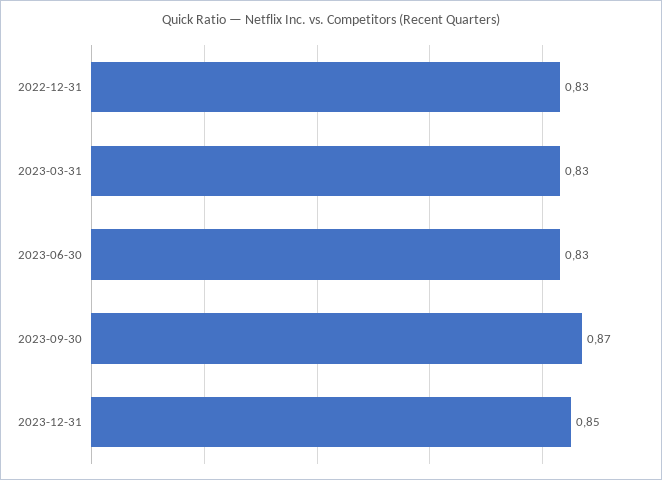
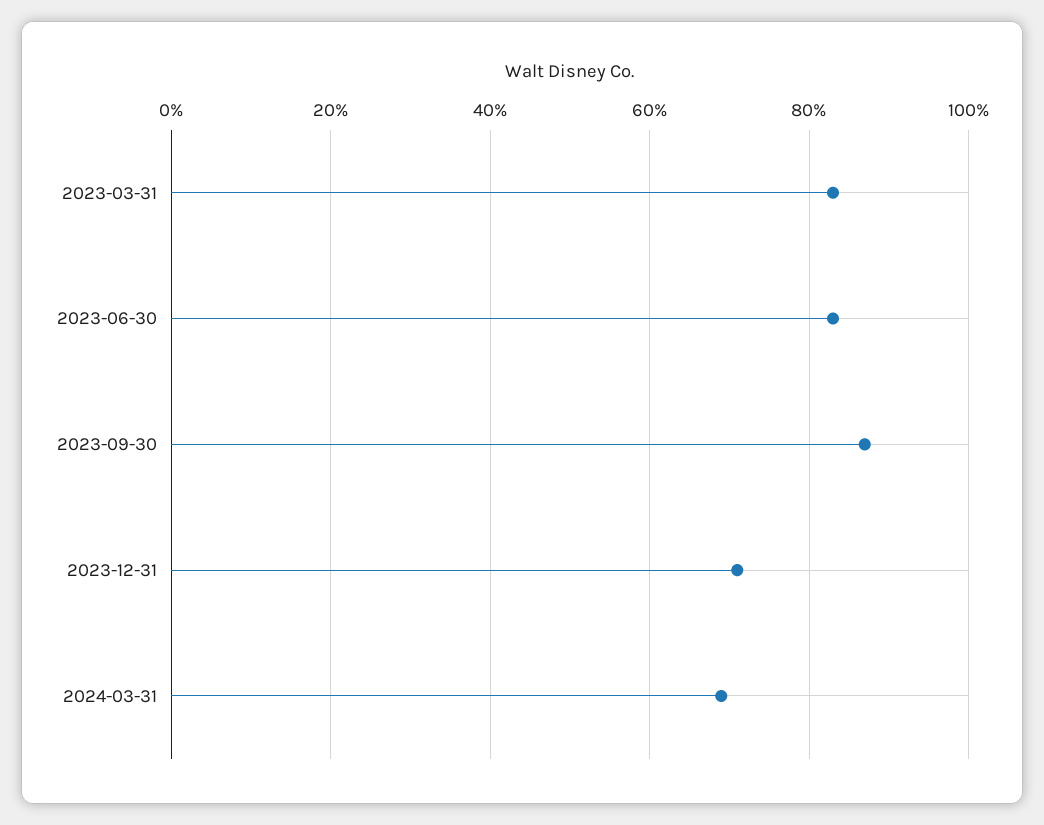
2022-12-31: 0.83 -> none
2023-12-31: 0.85 -> 0.7
2024-03-31: none -> 0.7

